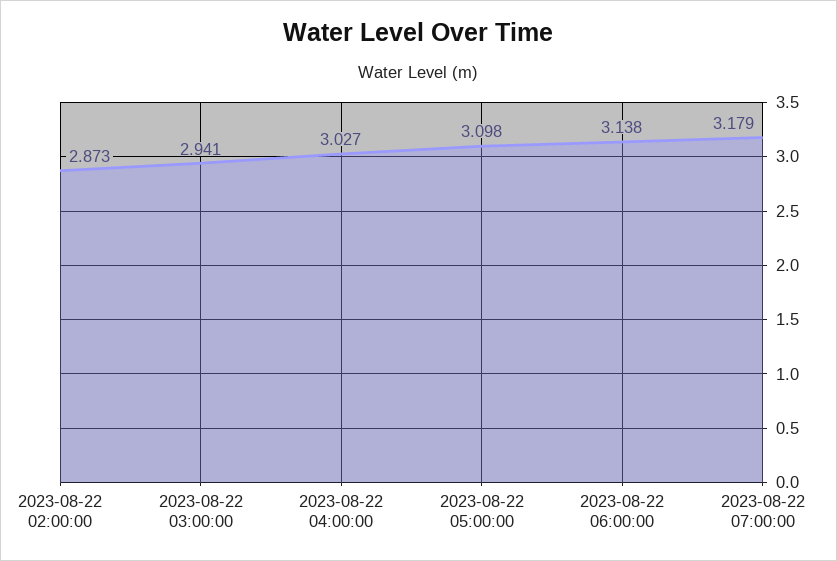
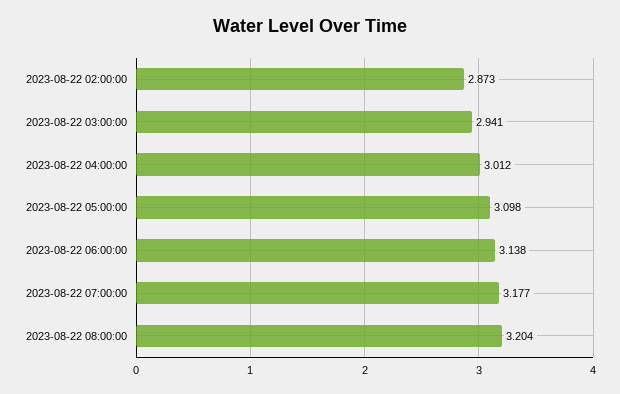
2023-08-22 04:00:00: 3.027 -> 3.012
2023-08-22 07:00:00: 3.179 -> 3.177
2023-08-22 08:00:00: none -> 3.204

